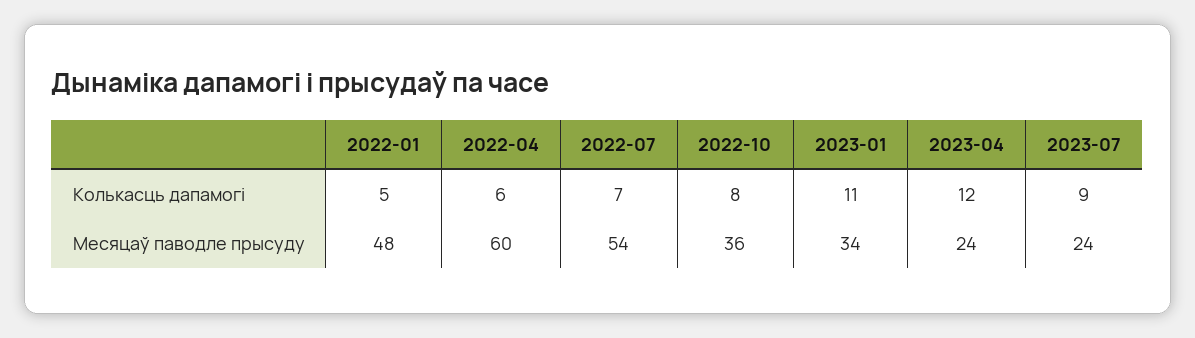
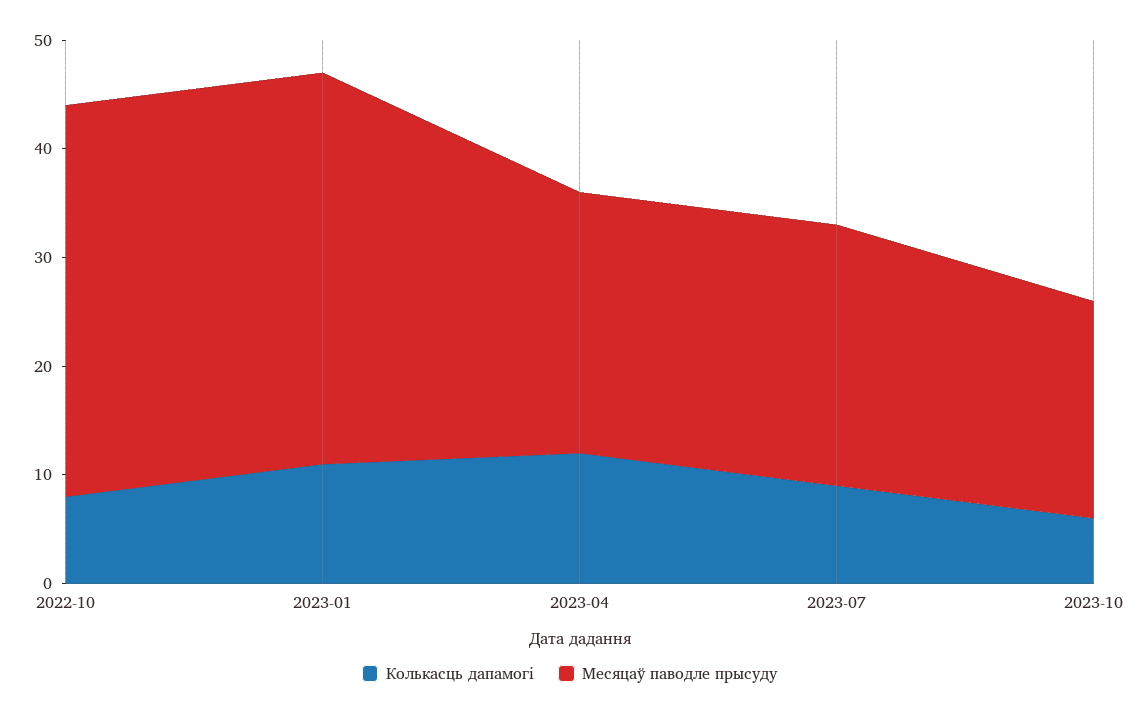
Колькасць дапамогі, 2022-01: 5 -> none
Колькасць дапамогі, 2022-04: 6 -> none
Колькасць дапамогі, 2022-07: 7 -> none
Месяцаў паводле прысуду, 2022-01: 48 -> none
Месяцаў паводле прысуду, 2022-04: 60 -> none
Месяцаў паводле прысуду, 2022-07: 54 -> none
Месяцаў паводле прысуду, 2023-01: 34 -> 36
Колькасць дапамогі, 2023-10: none -> 6
Месяцаў паводле прысуду, 2023-10: none -> 20

